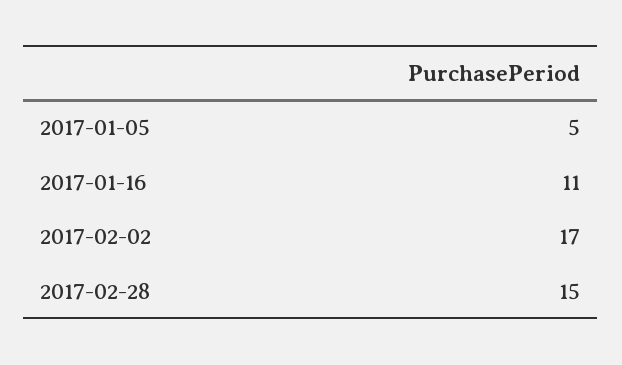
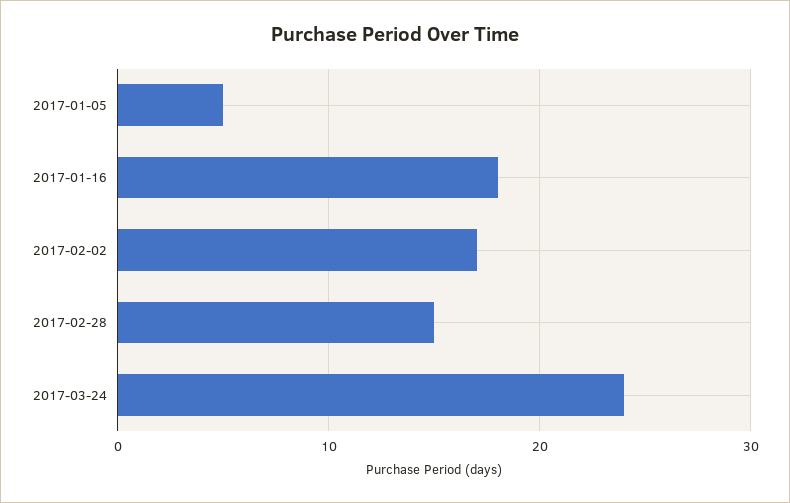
2017-01-16: 11 -> 18
2017-03-24: none -> 24

